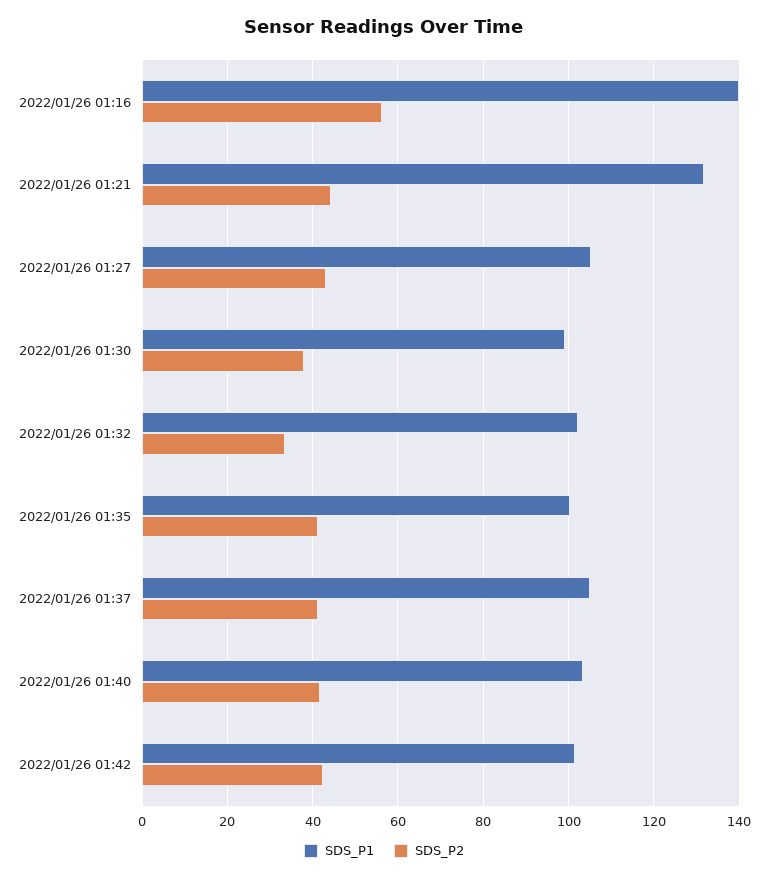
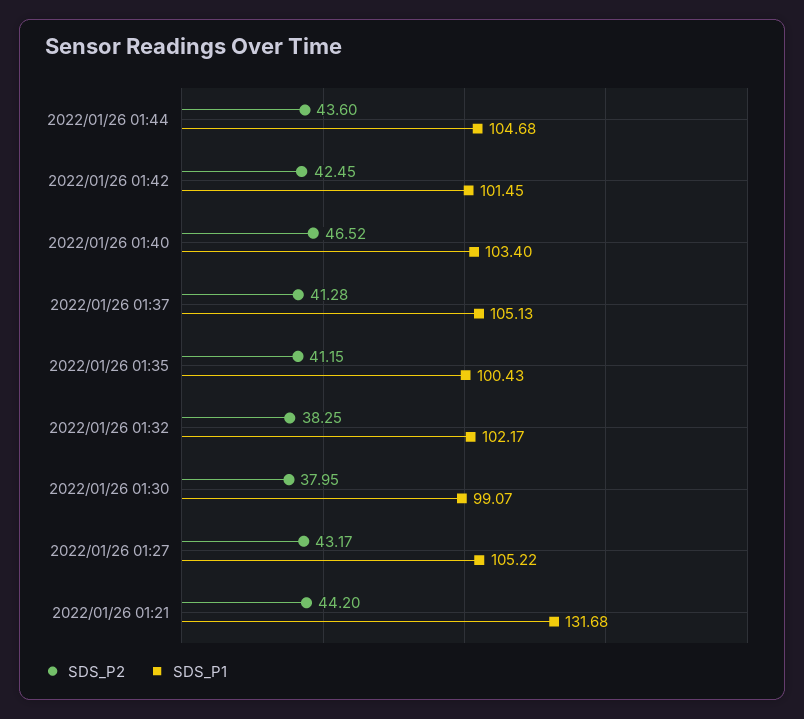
SDS_P1, 2022/01/26 01:16: 140 -> none
SDS_P2, 2022/01/26 01:16: 56 -> none
SDS_P2, 2022/01/26 01:32: 34 -> 38.25
SDS_P2, 2022/01/26 01:40: 42 -> 46.52
SDS_P2, 2022/01/26 01:44: none -> 43.6
SDS_P1, 2022/01/26 01:44: none -> 104.68

